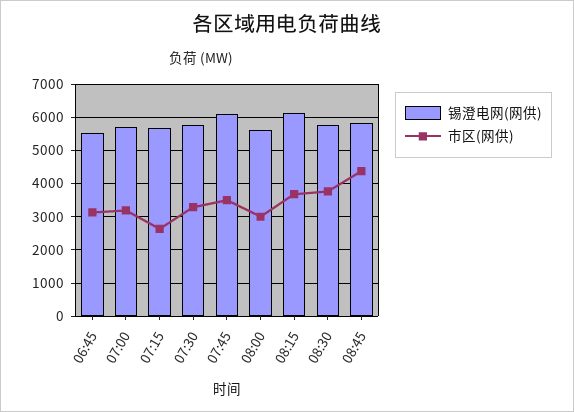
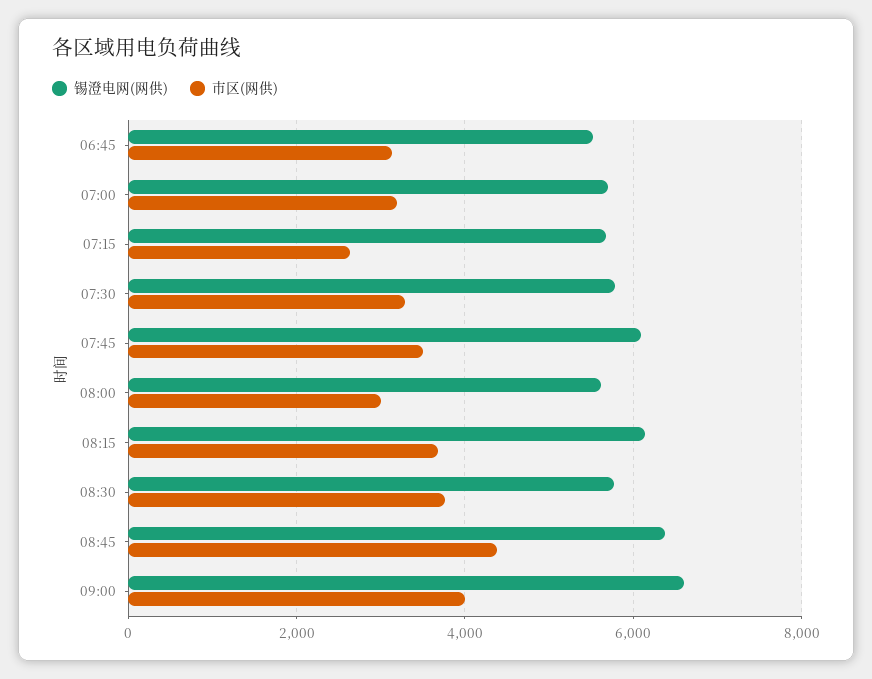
锡澄电网(网供), 08:45: 5800 -> 6400
锡澄电网(网供), 09:00: none -> 6600
市区(网供), 09:00: none -> 4000

